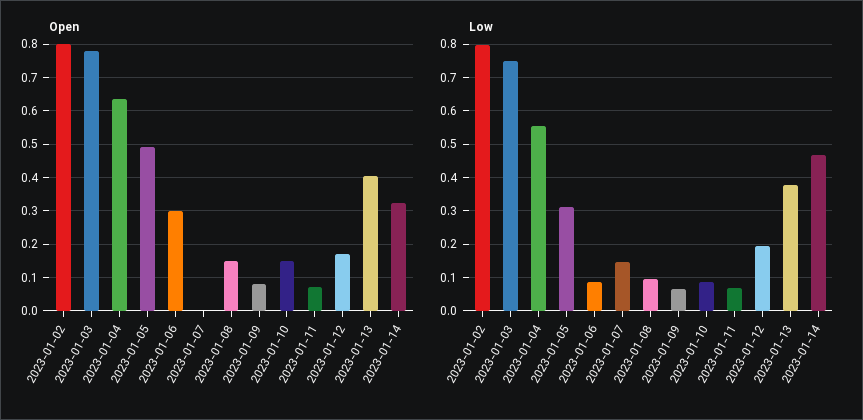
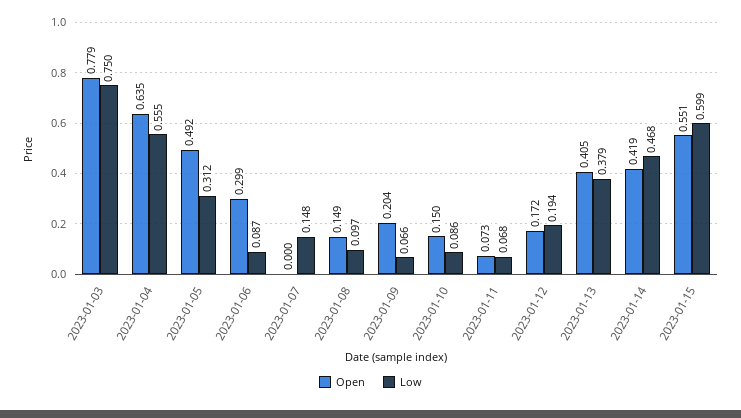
Open, 2023-01-02: 0.8 -> none
Open, 2023-01-09: 0.08 -> 0.204
Open, 2023-01-14: 0.32 -> 0.419
Low, 2023-01-02: 0.8 -> none
Open, 2023-01-15: none -> 0.551
Low, 2023-01-15: none -> 0.599

